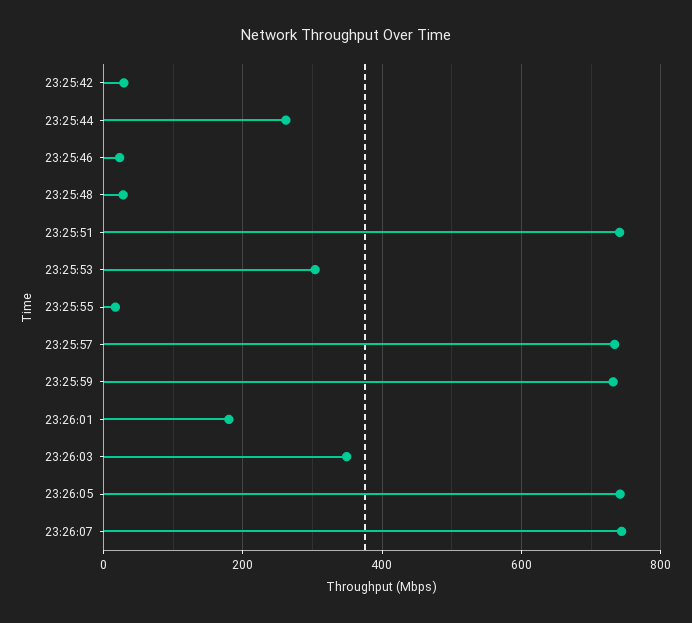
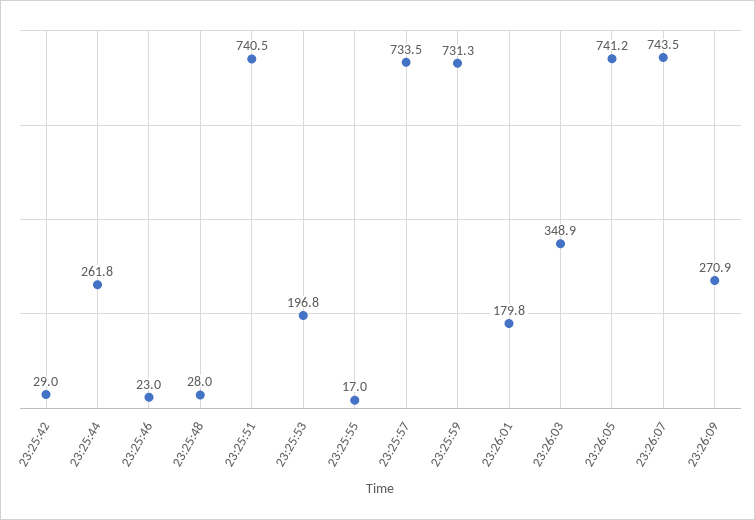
23:25:53: 300 -> 196.8
23:26:09: none -> 270.9

